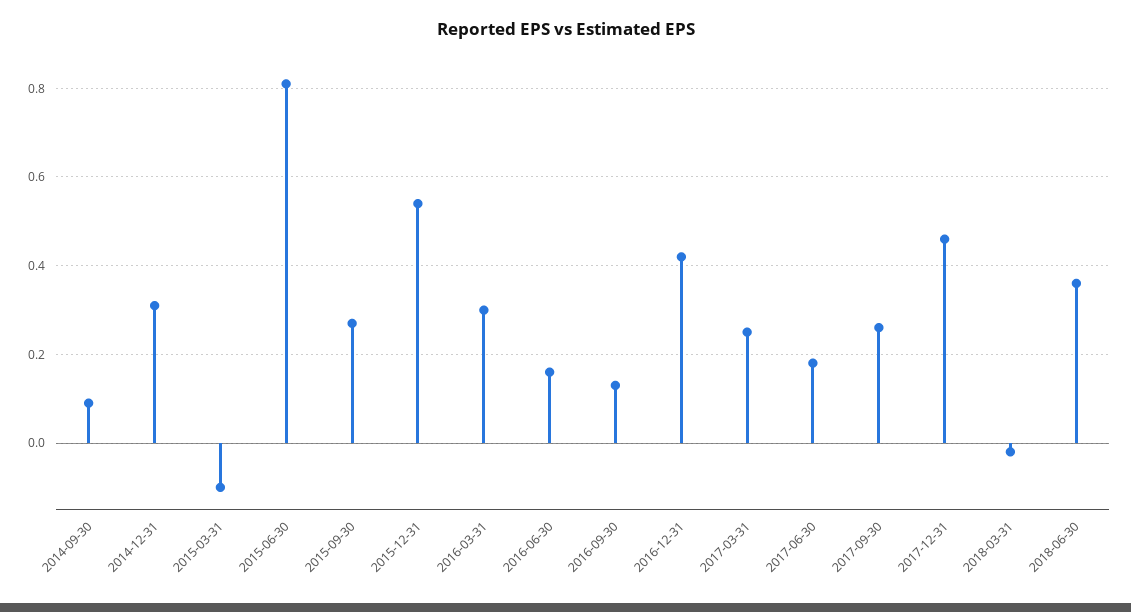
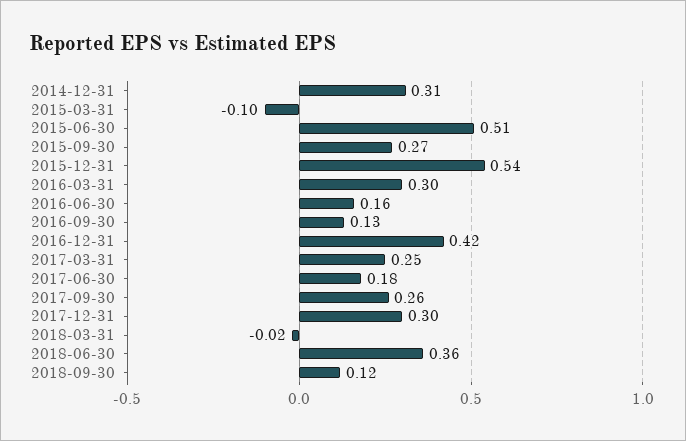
2014-09-30: 0.1 -> none
2015-06-30: 0.8 -> 0.51
2017-12-31: 0.45 -> 0.3
2018-09-30: none -> 0.12

